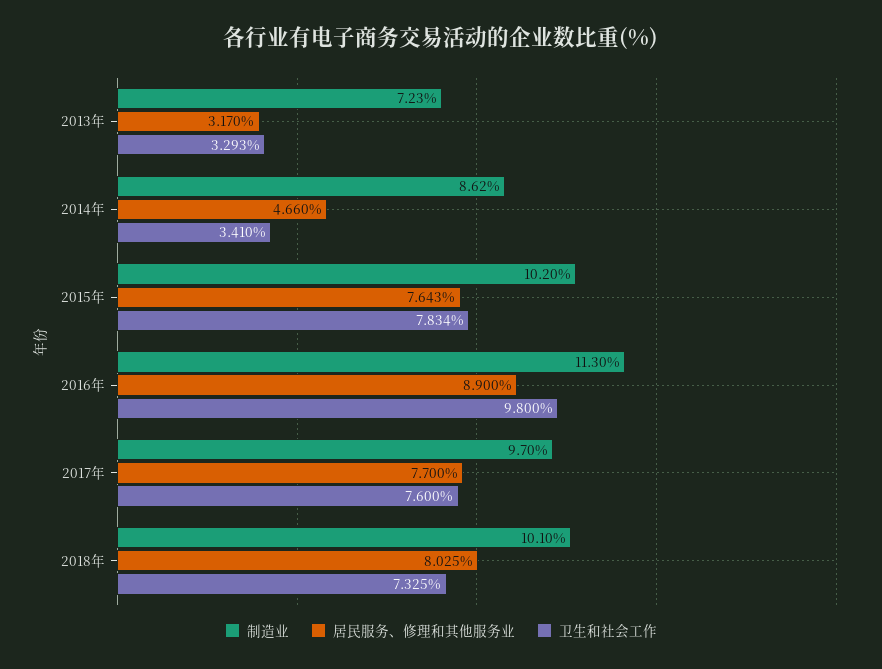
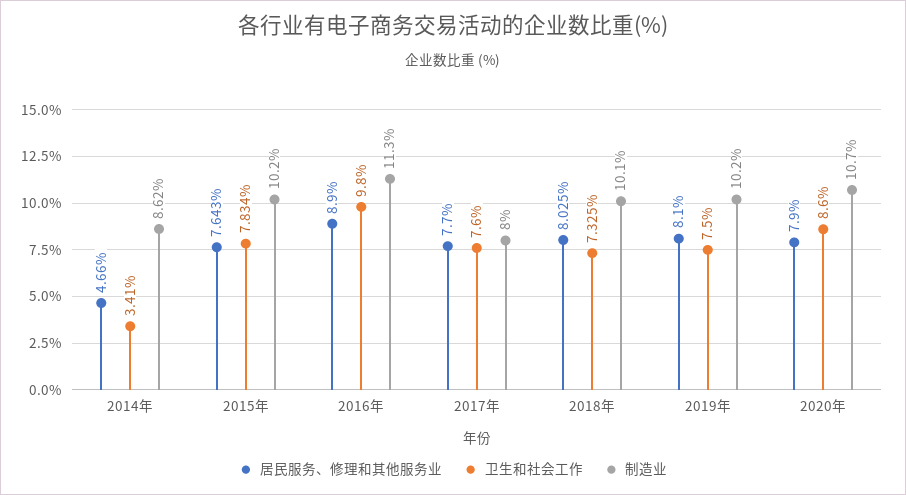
制造业, 2013年: 7.23 -> none
居民服务、修理和其他服务业, 2013年: 3.17 -> none
卫生和社会工作, 2013年: 3.293 -> none
制造业, 2017年: 9.7 -> 8
居民服务、修理和其他服务业, 2019年: none -> 8.1
卫生和社会工作, 2019年: none -> 7.5
制造业, 2019年: none -> 10.2
居民服务、修理和其他服务业, 2020年: none -> 7.9
卫生和社会工作, 2020年: none -> 8.6
制造业, 2020年: none -> 10.7

